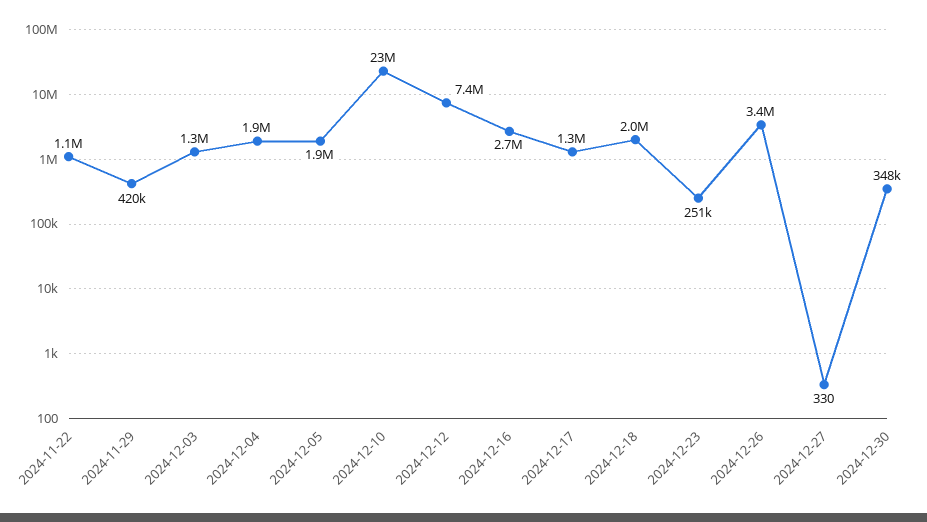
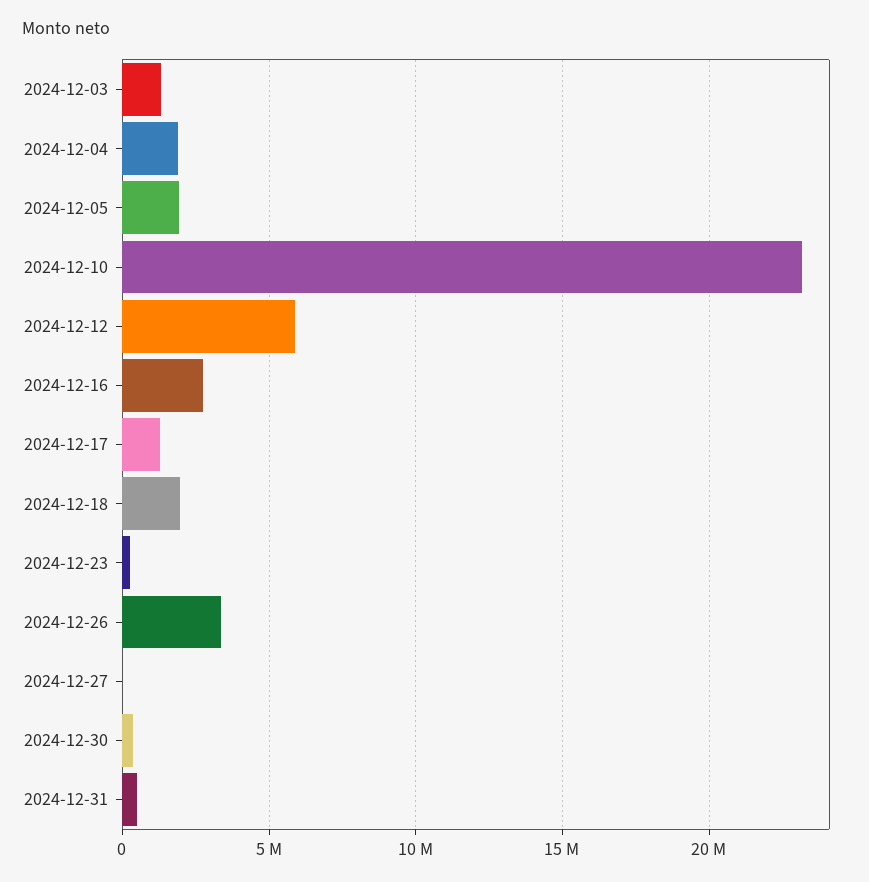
2024-11-22: 1100000 -> none
2024-11-29: 420000 -> none
2024-12-12: 7400000 -> 6000000
2024-12-31: none -> 500000

